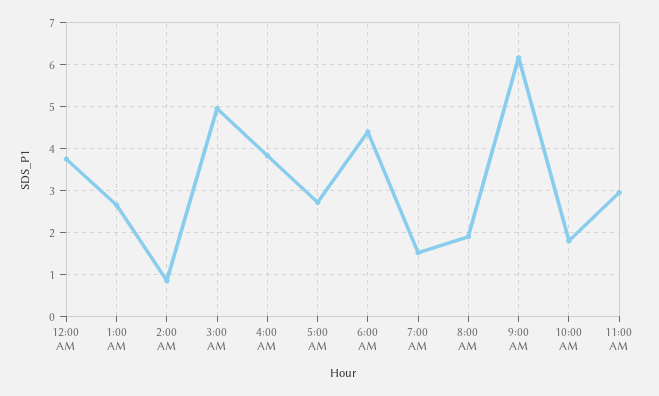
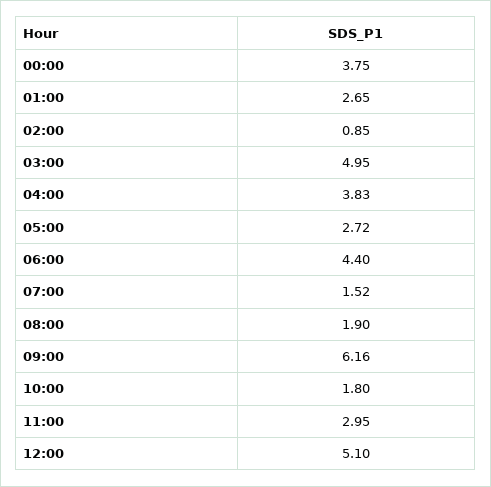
12:00: none -> 5.1

